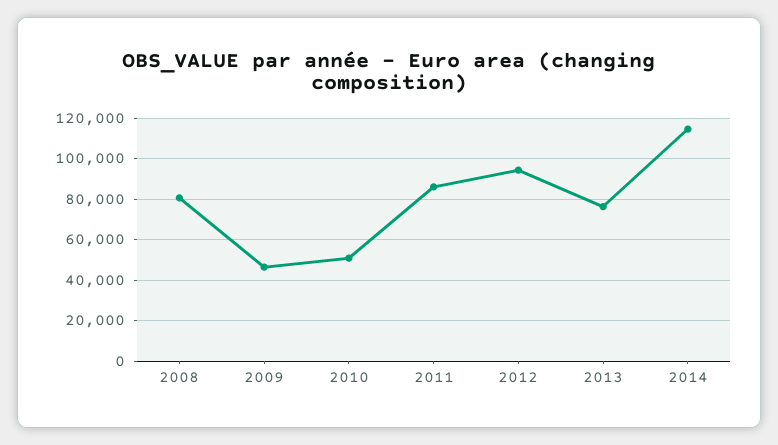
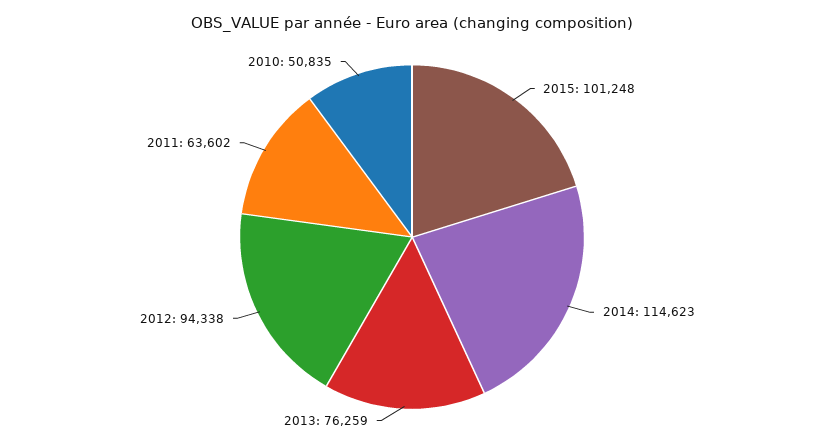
2008: 80000 -> none
2009: 45000 -> none
2011: 85000 -> 63602
2015: none -> 101248

